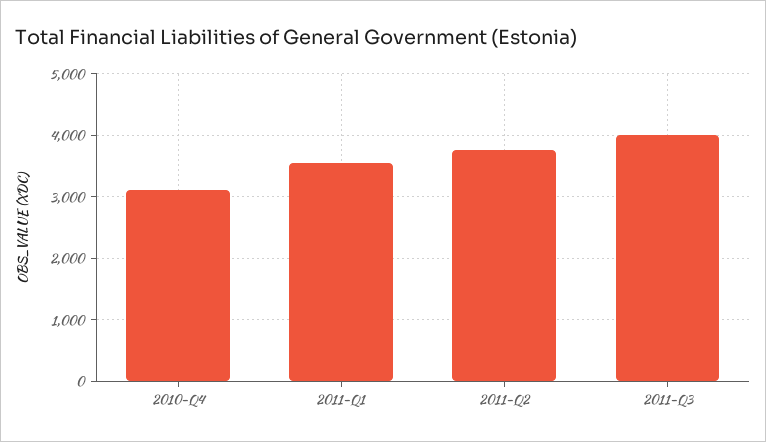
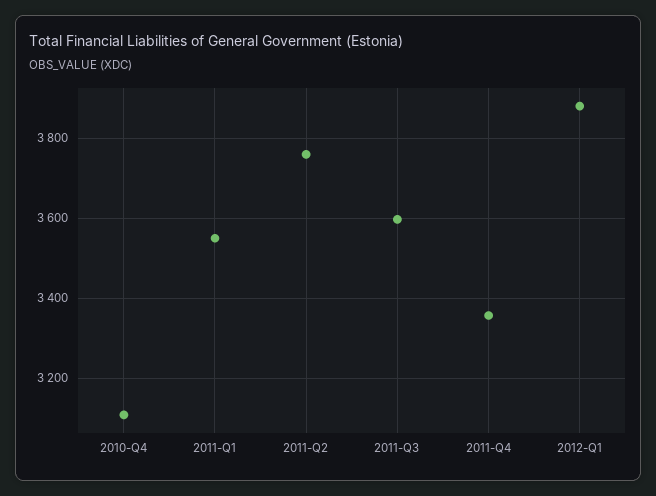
2011-Q3: 4000 -> 3600
2011-Q4: none -> 3360
2012-Q1: none -> 3880

